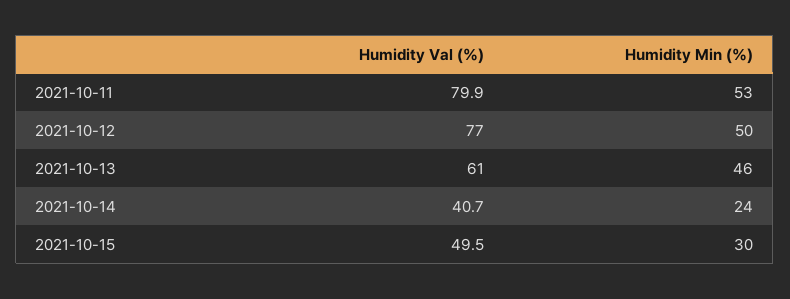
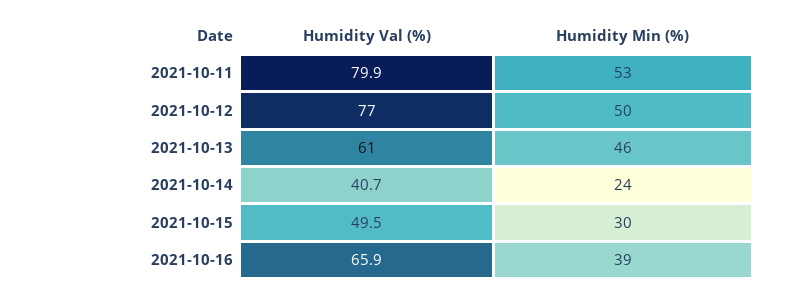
Humidity Val (%), 2021-10-16: none -> 65.9
Humidity Min (%), 2021-10-16: none -> 39

